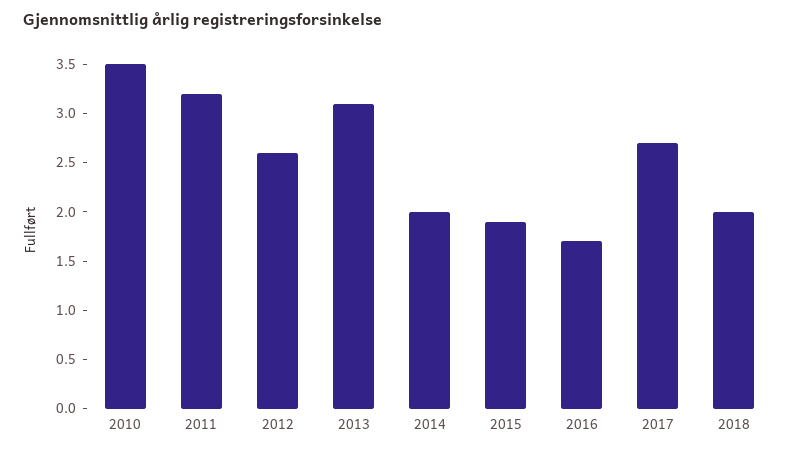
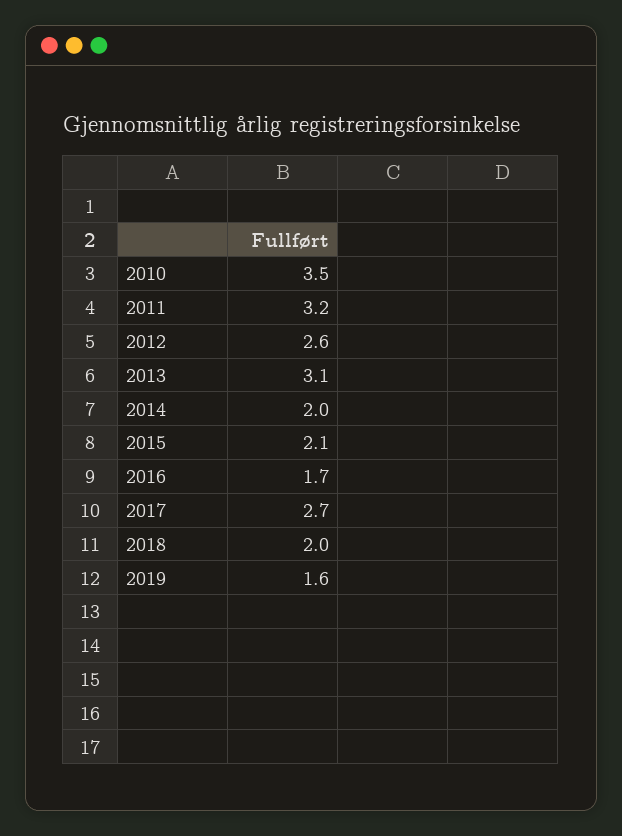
2015: 1.9 -> 2.1
2019: none -> 1.6

